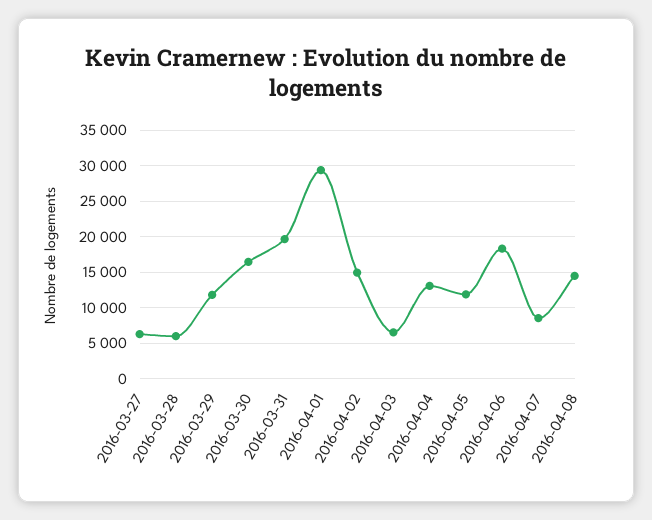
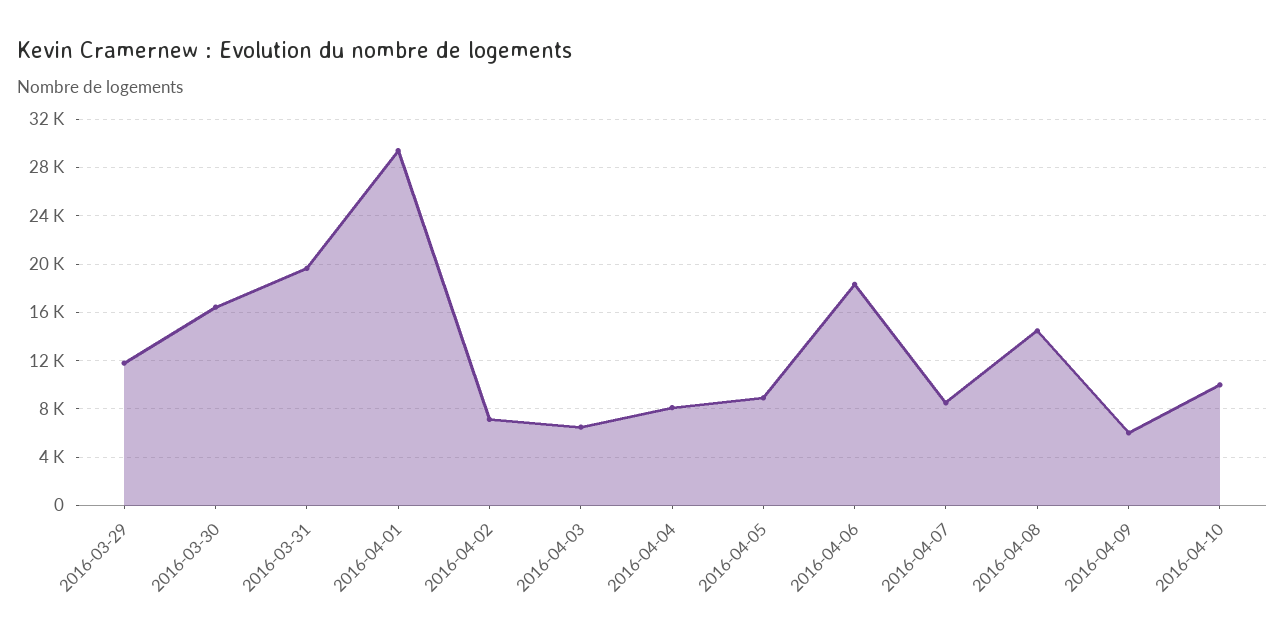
2016-03-27: 6000 -> none
2016-03-28: 6000 -> none
2016-04-02: 15000 -> 7000
2016-04-04: 13000 -> 8000
2016-04-05: 12000 -> 9000
2016-04-09: none -> 6000
2016-04-10: none -> 10000

